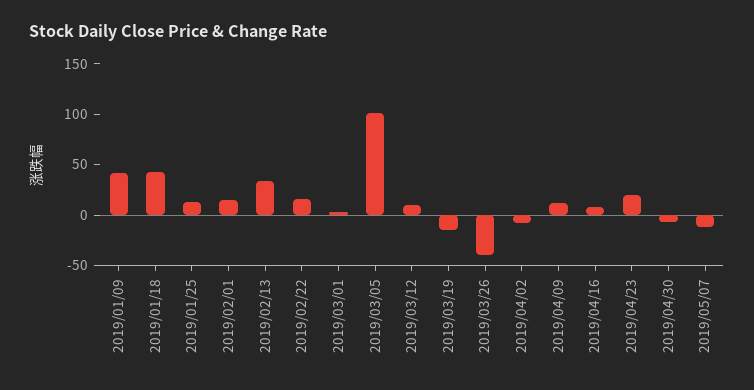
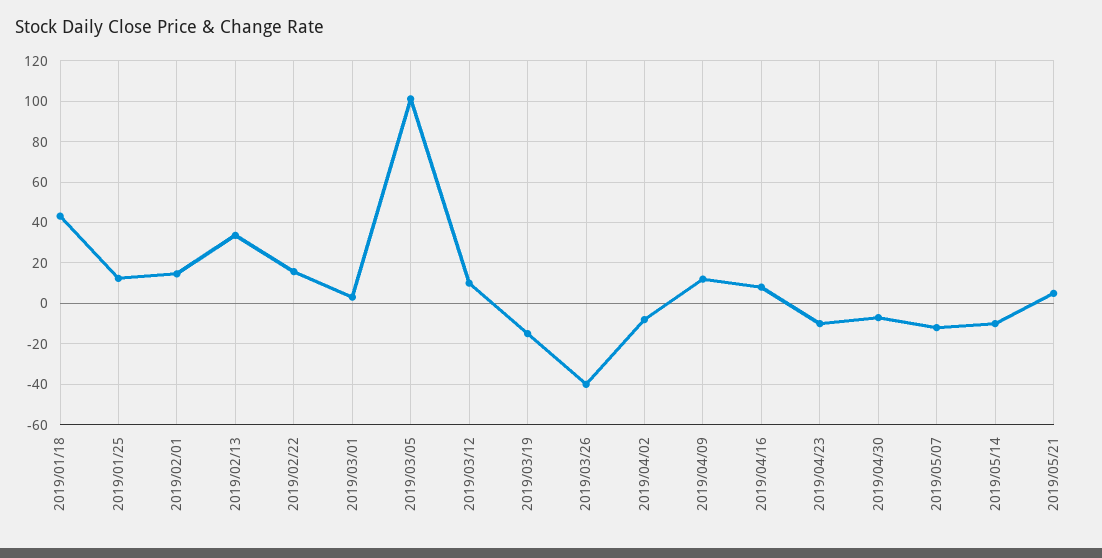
2019/01/09: 40 -> none
2019/04/23: 20 -> -10
2019/05/14: none -> -10
2019/05/21: none -> 5

